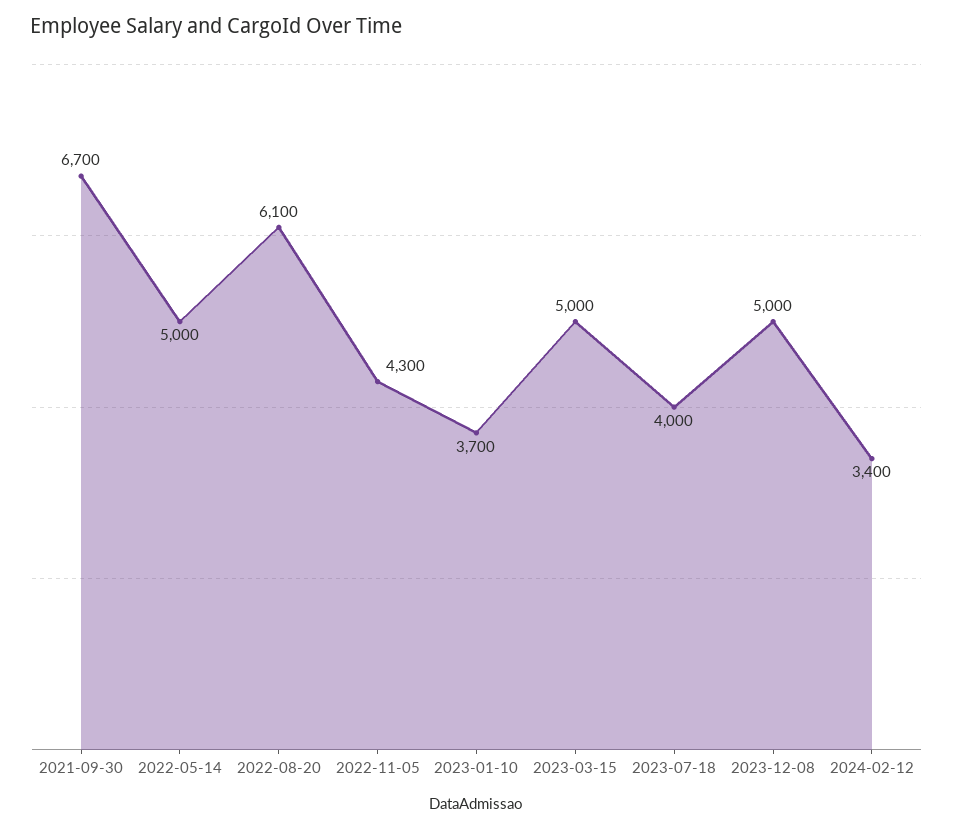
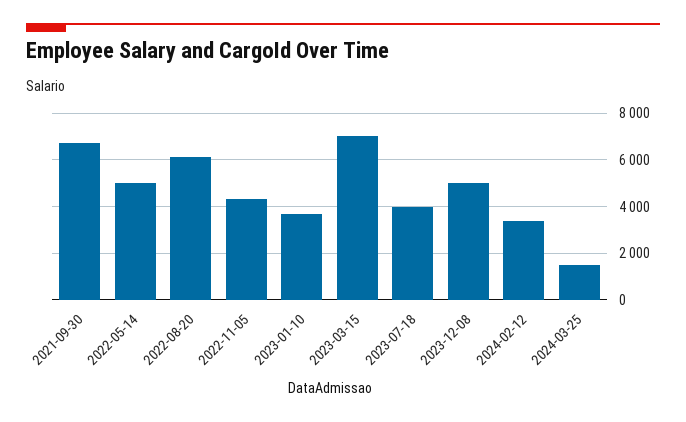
2023-03-15: 5000 -> 7000
2024-03-25: none -> 1500

